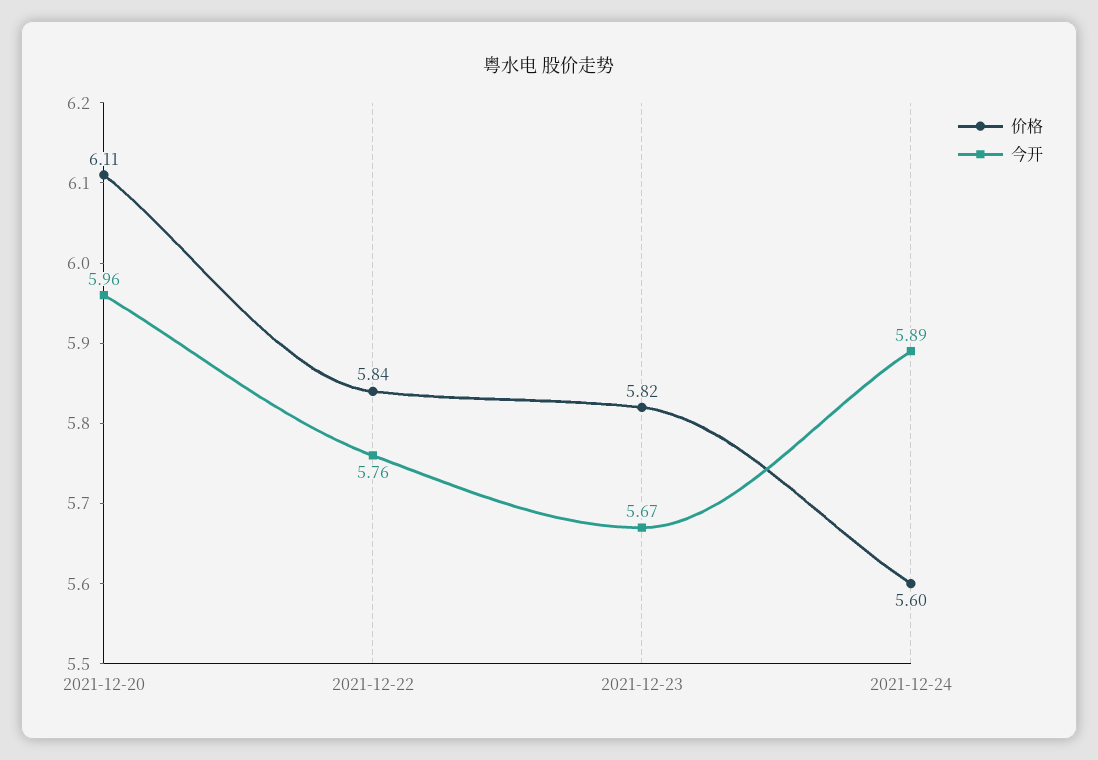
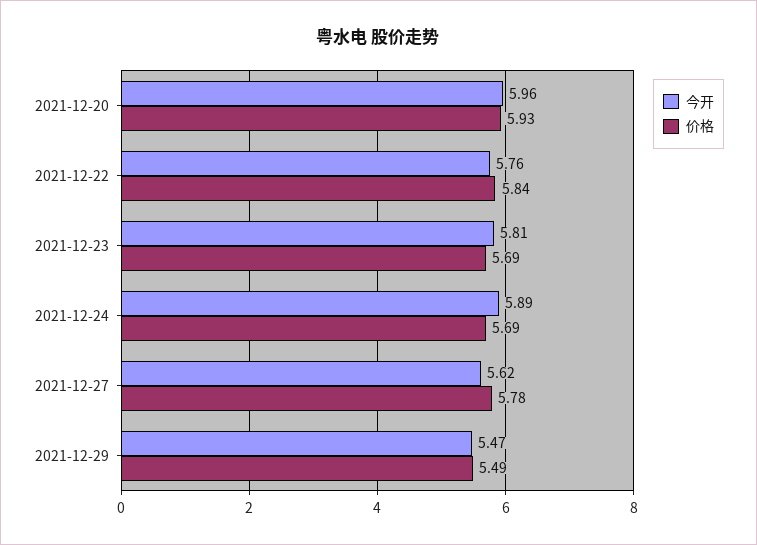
价格, 2021-12-20: 6.11 -> 5.93
价格, 2021-12-23: 5.82 -> 5.69
今开, 2021-12-23: 5.67 -> 5.81
价格, 2021-12-24: 5.6 -> 5.69
今开, 2021-12-27: none -> 5.62
价格, 2021-12-27: none -> 5.78
今开, 2021-12-29: none -> 5.47
价格, 2021-12-29: none -> 5.49

